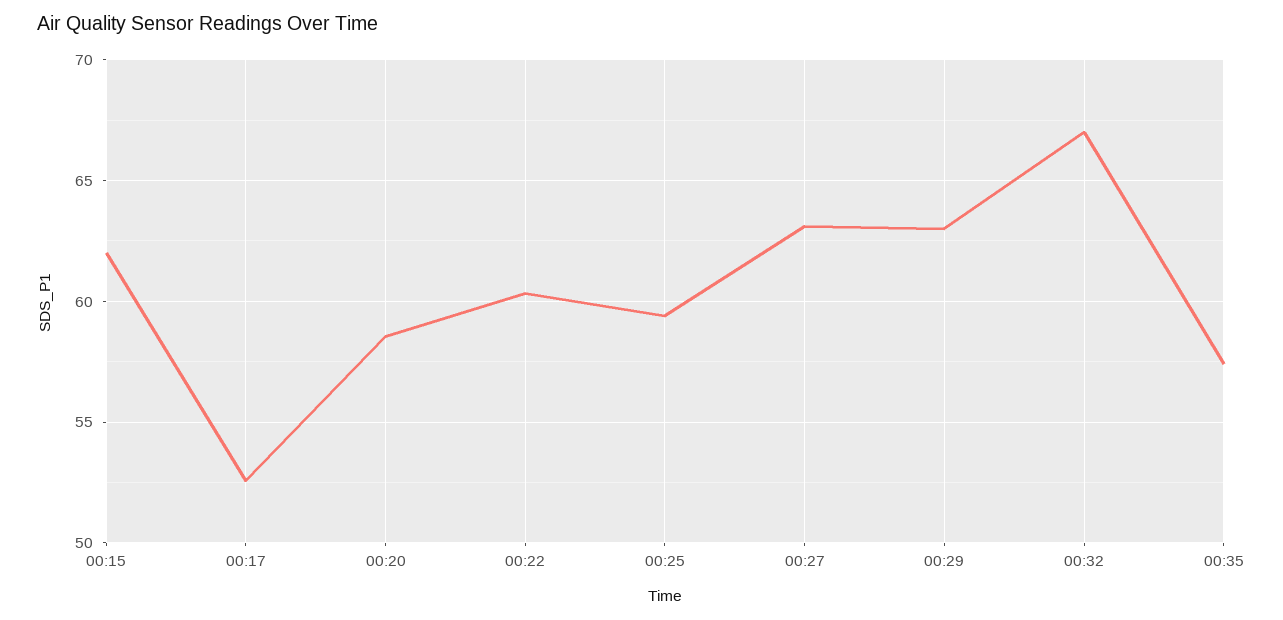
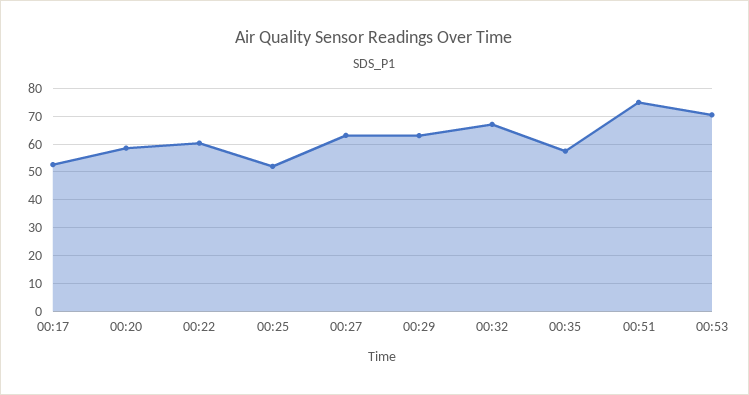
00:15: 62 -> none
00:25: 59.5 -> 52.5
00:51: none -> 75
00:53: none -> 70

